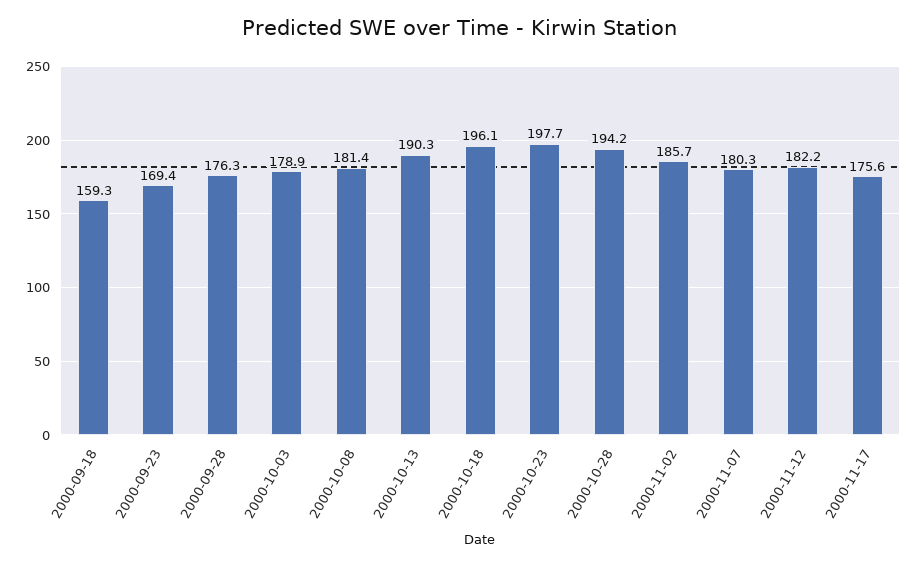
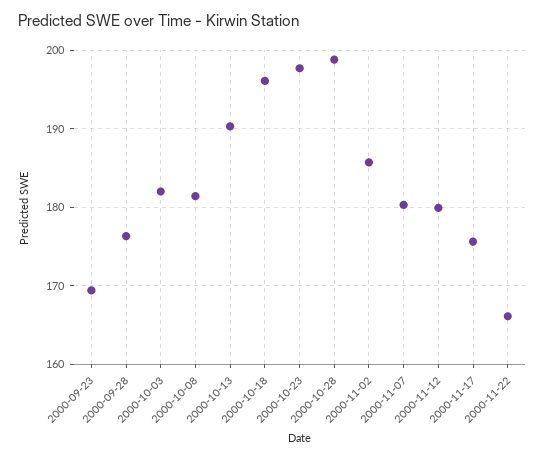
2000-09-18: 159.3 -> none
2000-10-03: 178.9 -> 182
2000-10-28: 194.2 -> 199
2000-11-12: 182.2 -> 180
2000-11-22: none -> 166

